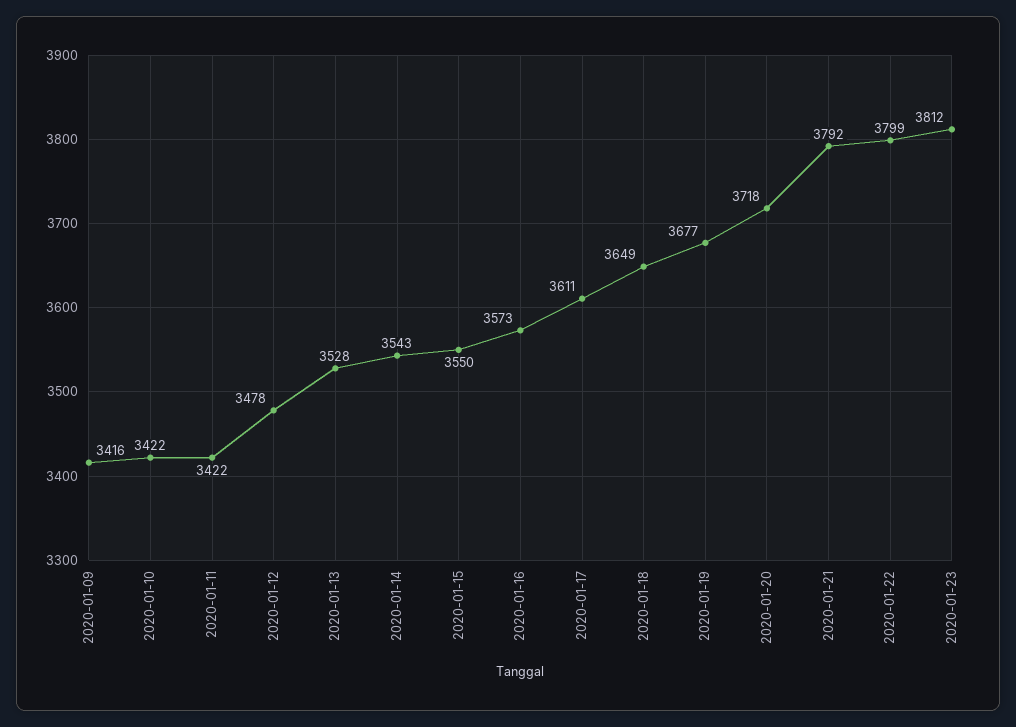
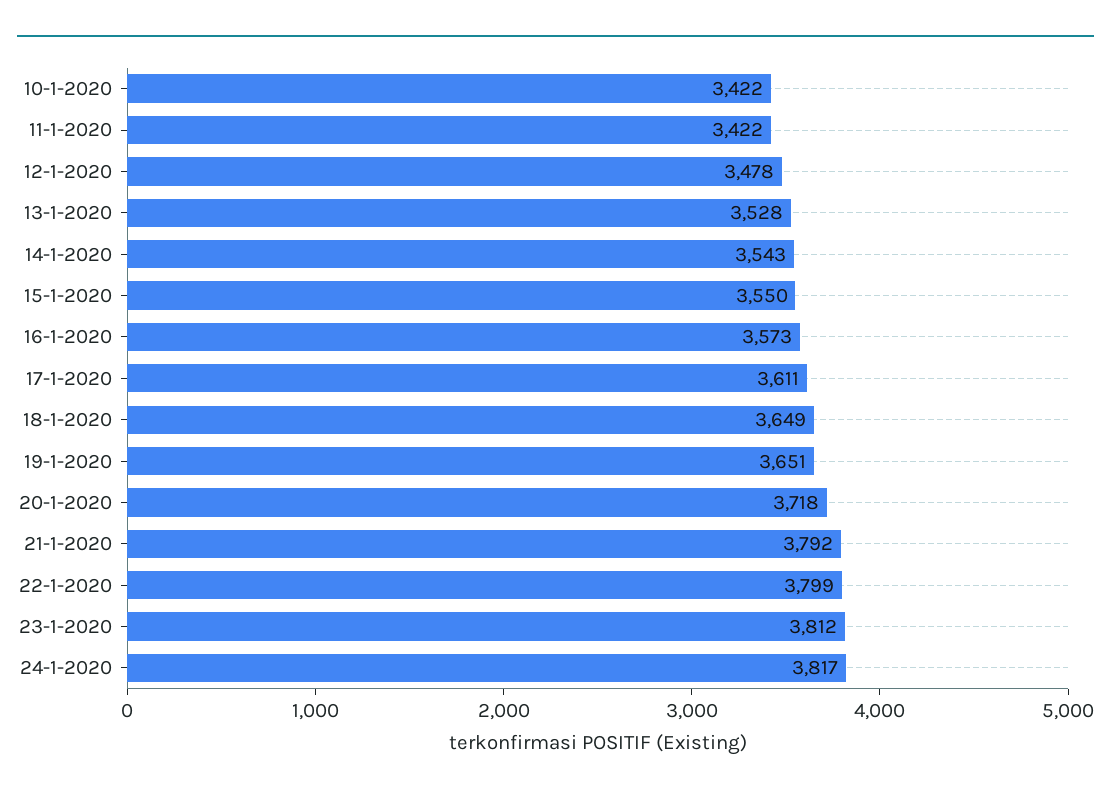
2020-01-09: 3416 -> none
2020-01-19: 3677 -> 3651
24-1-2020: none -> 3817

